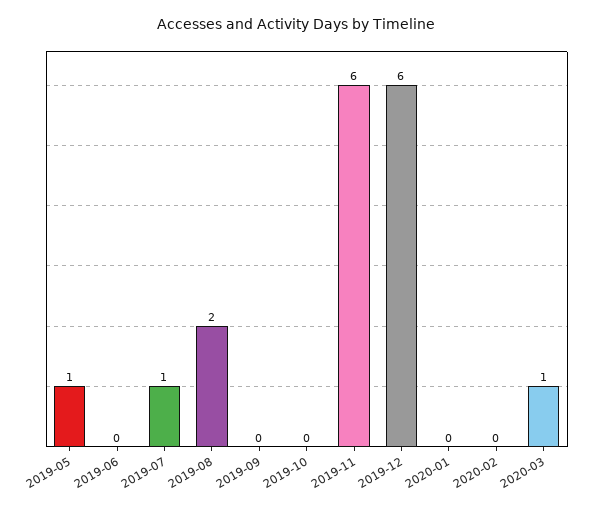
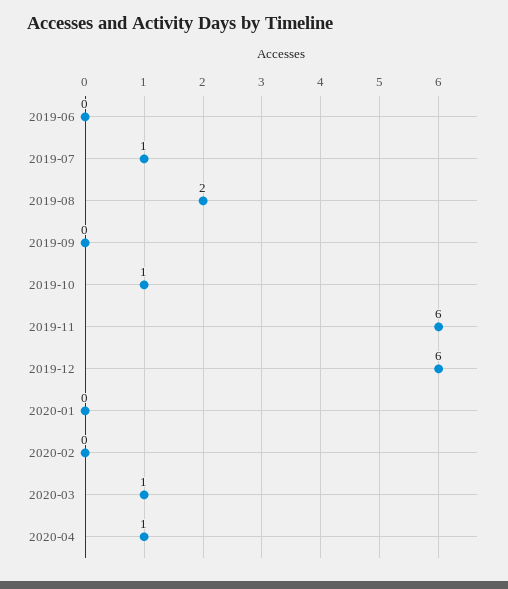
2019-05: 1 -> none
2019-10: 0 -> 1
2020-04: none -> 1

